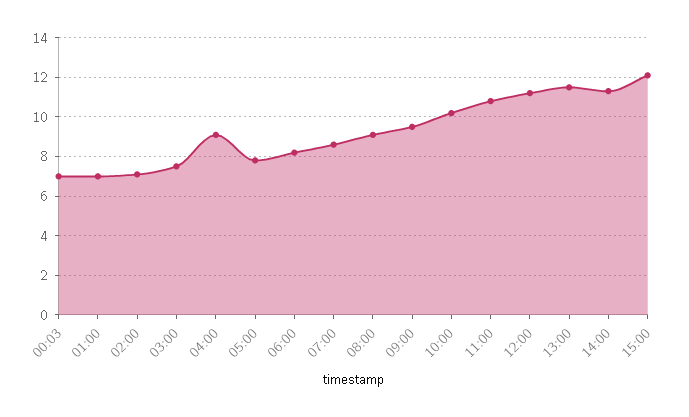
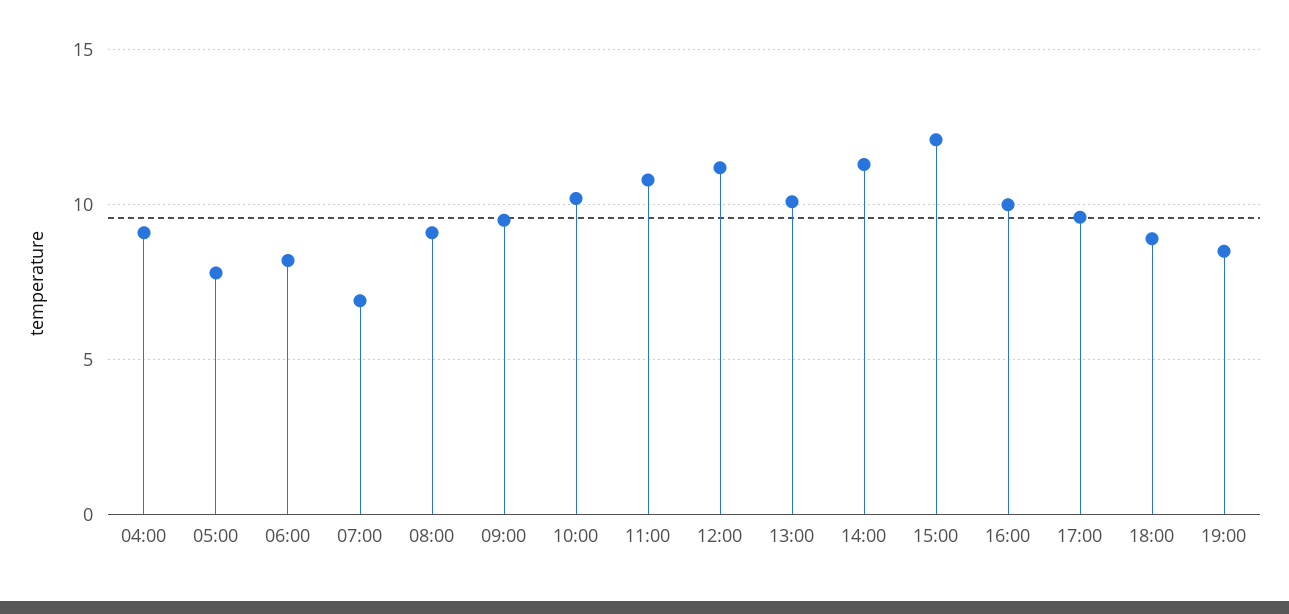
00:03: 7 -> none
01:00: 7 -> none
02:00: 7 -> none
03:00: 7.5 -> none
07:00: 8.5 -> 7
13:00: 11.5 -> 10
16:00: none -> 10
17:00: none -> 9.5
18:00: none -> 9
19:00: none -> 8.5

